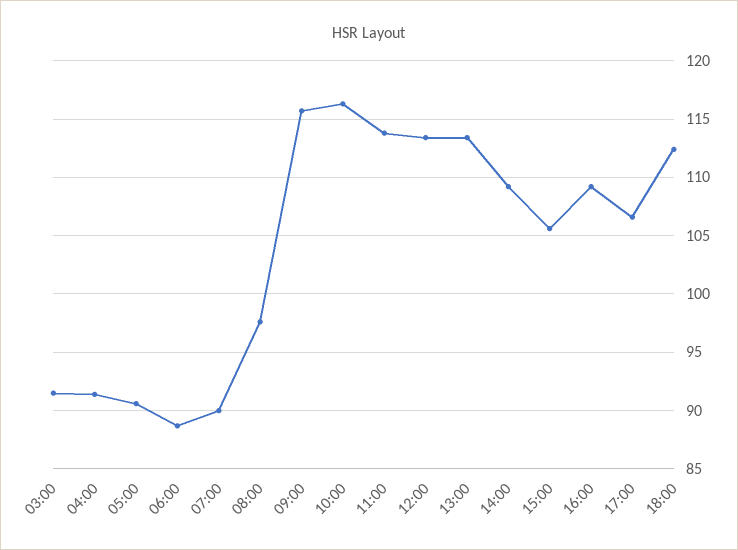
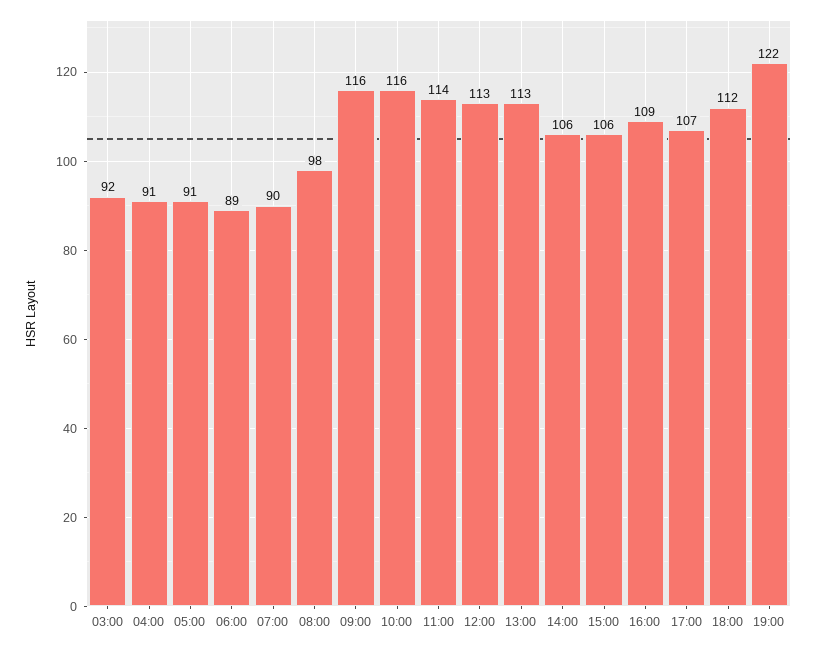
14:00: 109 -> 106
19:00: none -> 122

